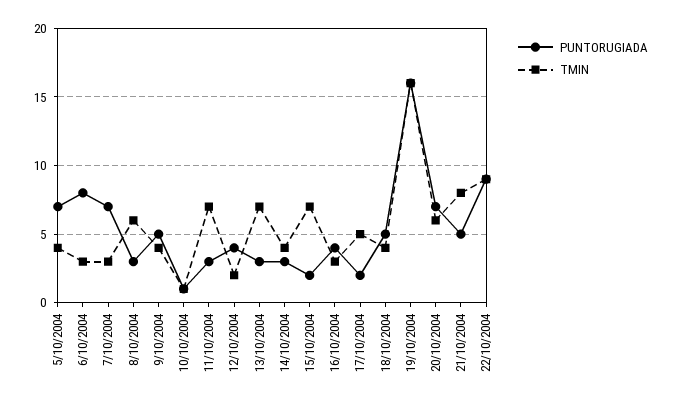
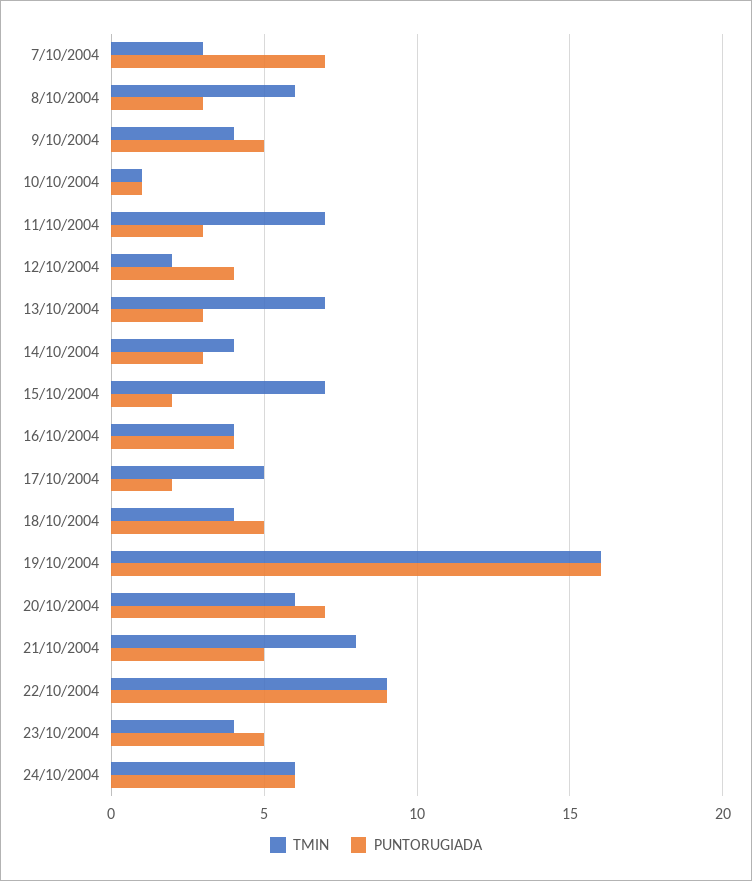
PUNTORUGIADA, 5/10/2004: 7 -> none
TMIN, 5/10/2004: 4 -> none
PUNTORUGIADA, 6/10/2004: 8 -> none
TMIN, 6/10/2004: 3 -> none
TMIN, 16/10/2004: 3 -> 4
TMIN, 23/10/2004: none -> 4
PUNTORUGIADA, 23/10/2004: none -> 5
TMIN, 24/10/2004: none -> 6
PUNTORUGIADA, 24/10/2004: none -> 6

